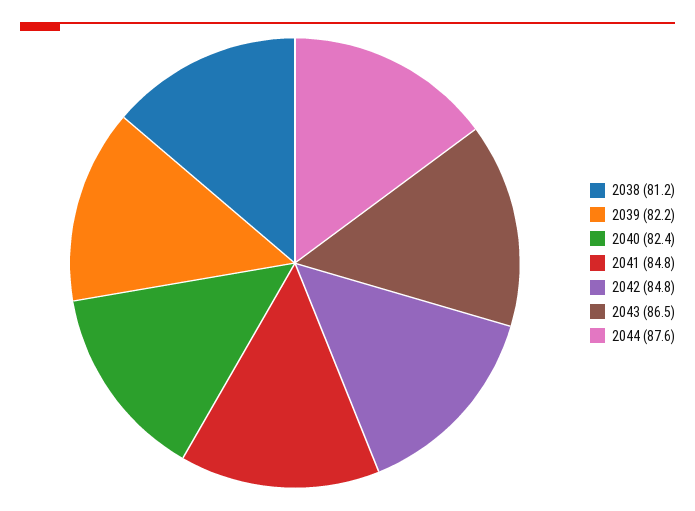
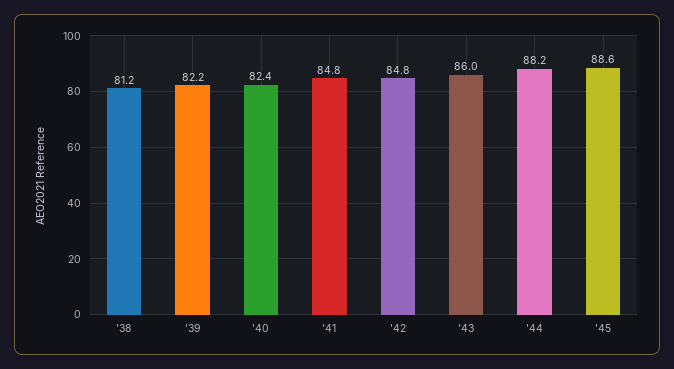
2043: 86.5 -> 86
2044: 87.6 -> 88.2
'45: none -> 88.6

